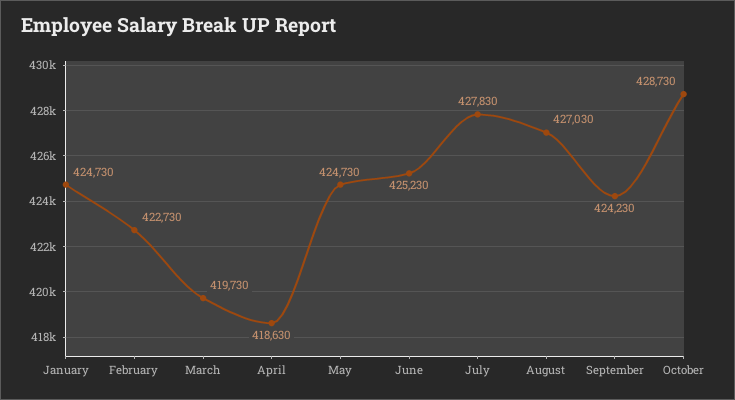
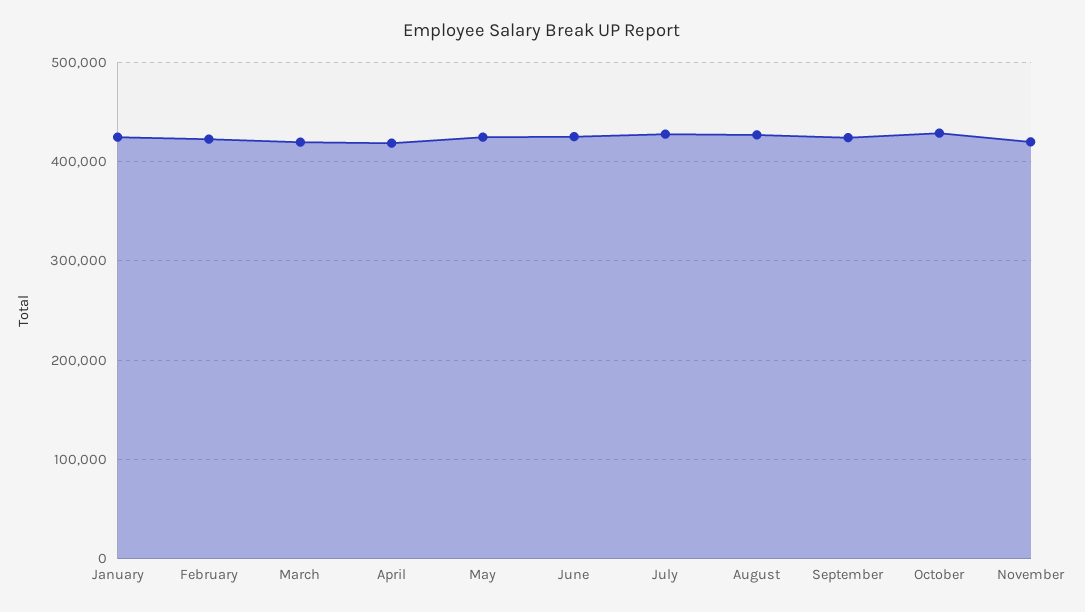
November: none -> 420000

